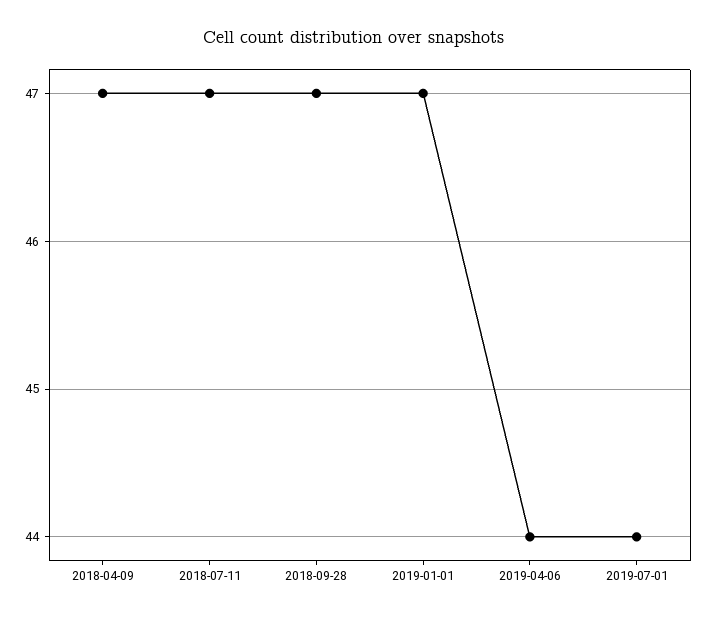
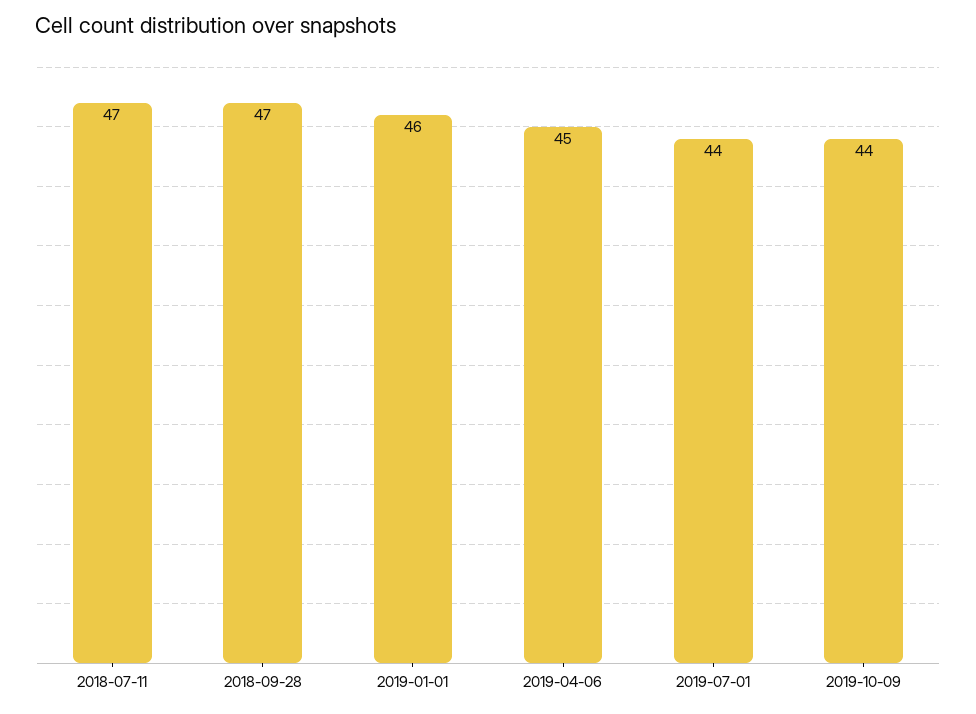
2018-04-09: 47 -> none
2019-01-01: 47 -> 46
2019-04-06: 44 -> 45
2019-10-09: none -> 44

